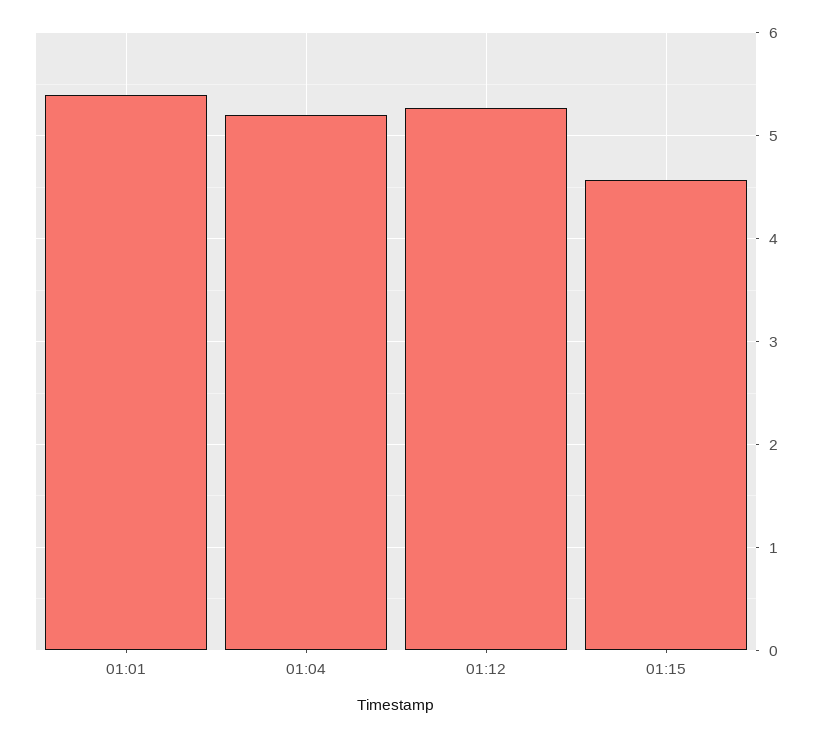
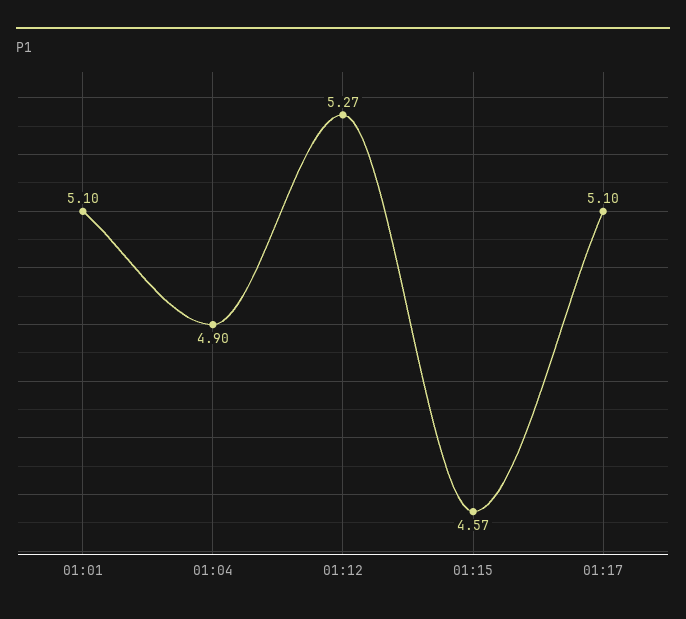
01:01: 5.4 -> 5.1
01:04: 5.2 -> 4.9
01:17: none -> 5.1

